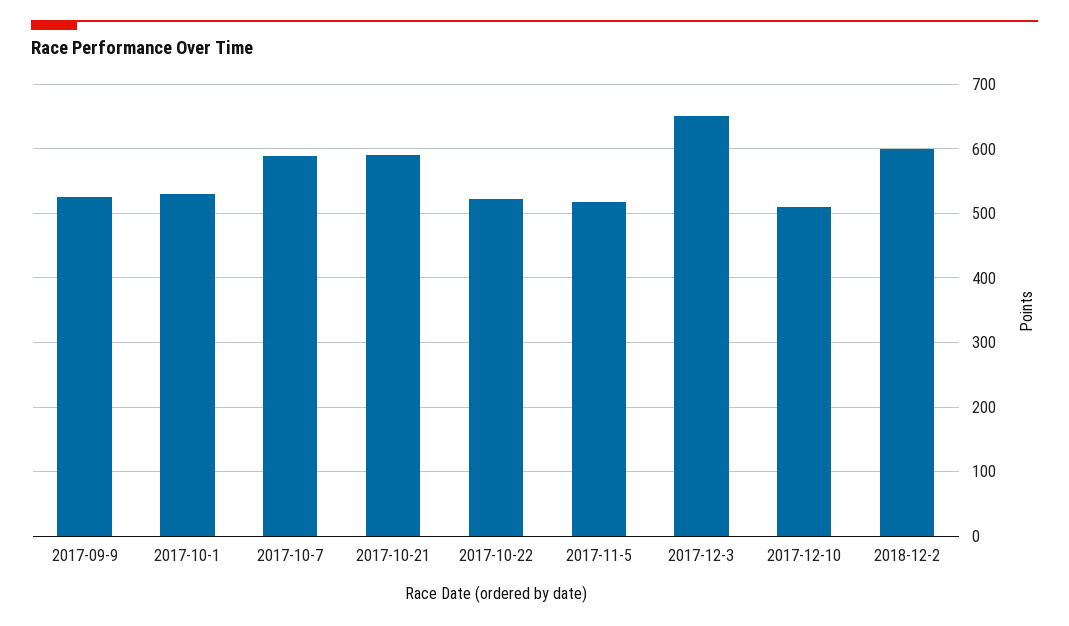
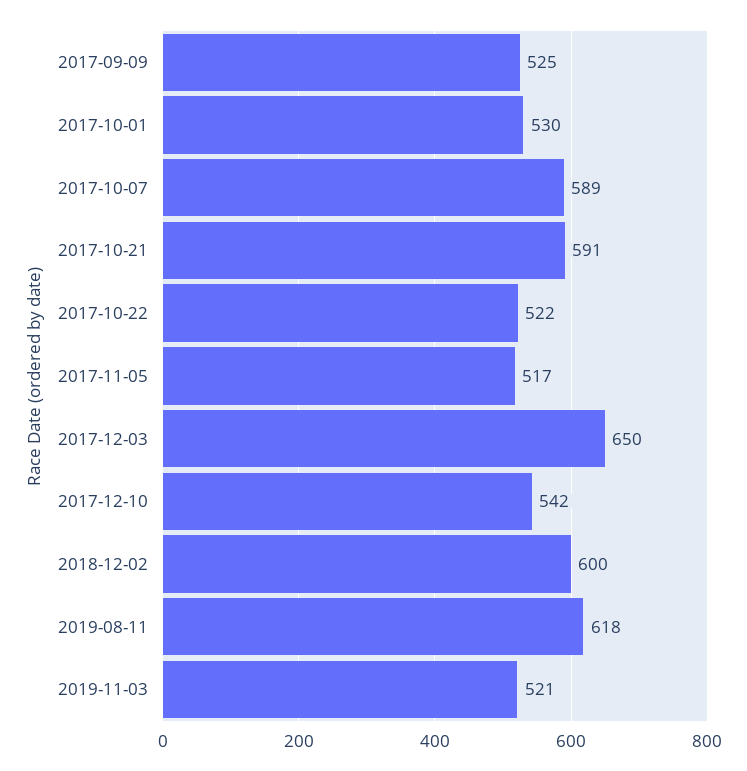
2017-12-10: 510 -> 542
2019-08-11: none -> 618
2019-11-03: none -> 521

